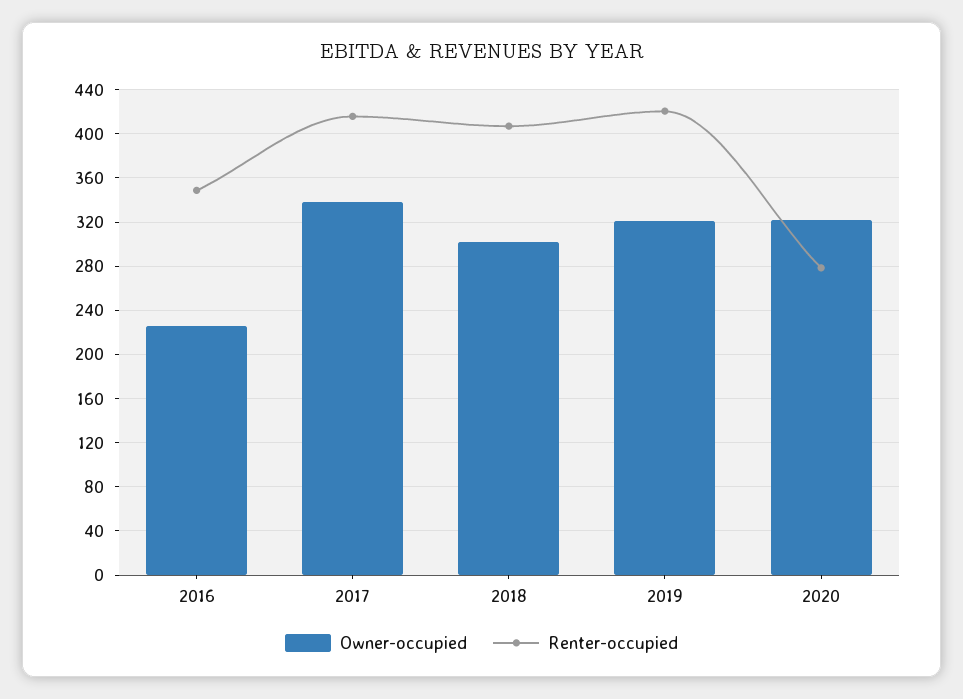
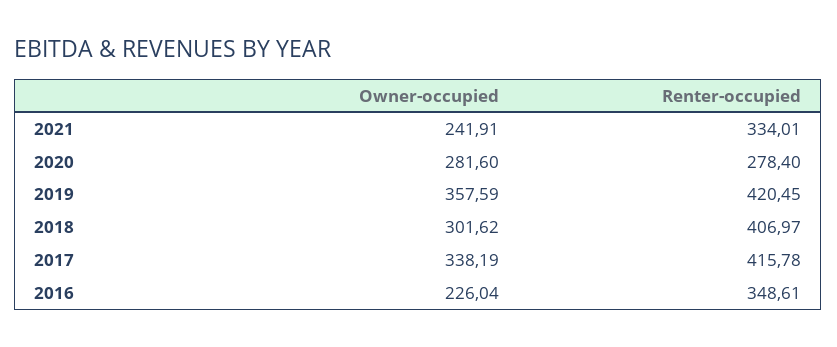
Owner-occupied, 2019: 320 -> 357.59
Owner-occupied, 2020: 320 -> 281.6
Owner-occupied, 2021: none -> 241.91
Renter-occupied, 2021: none -> 334.01

